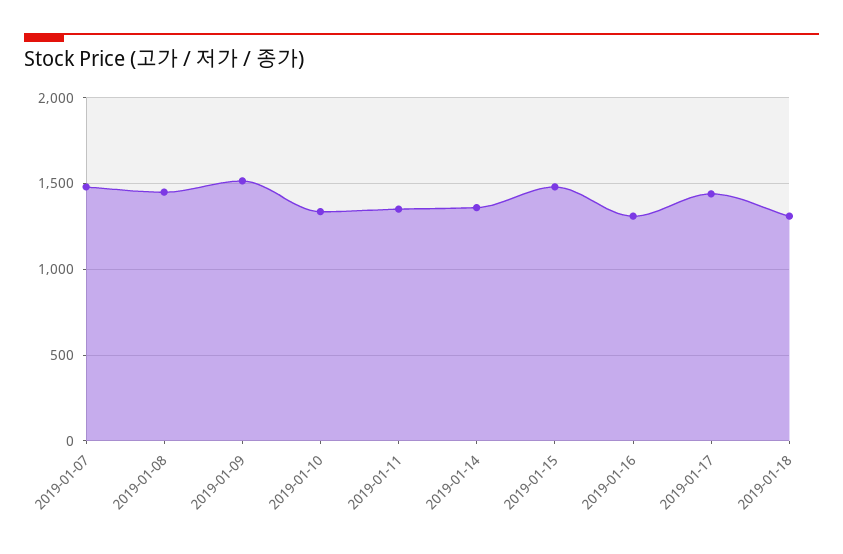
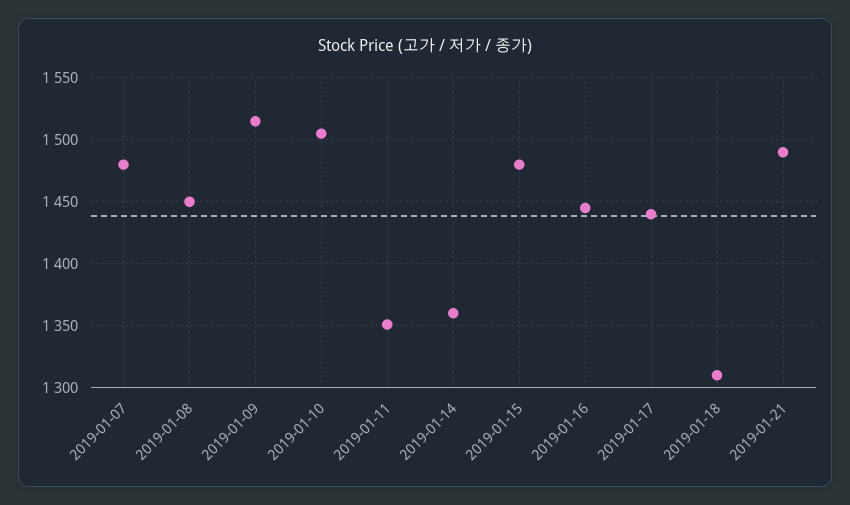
2019-01-10: 1350 -> 1505
2019-01-16: 1300 -> 1445
2019-01-21: none -> 1490

